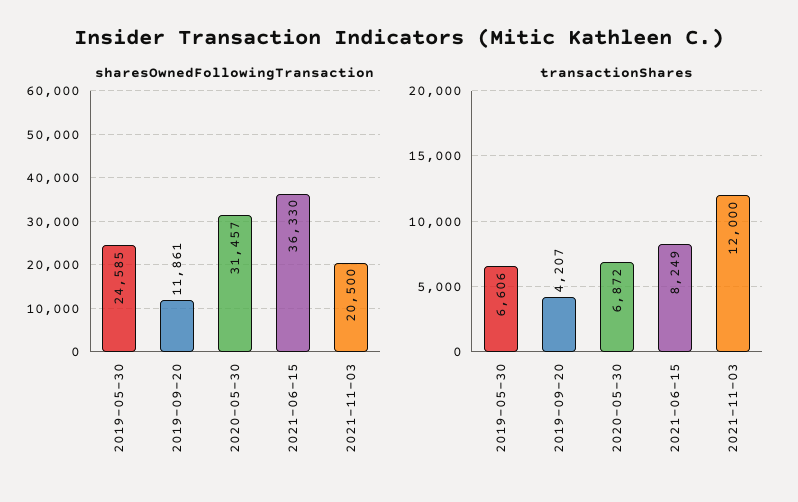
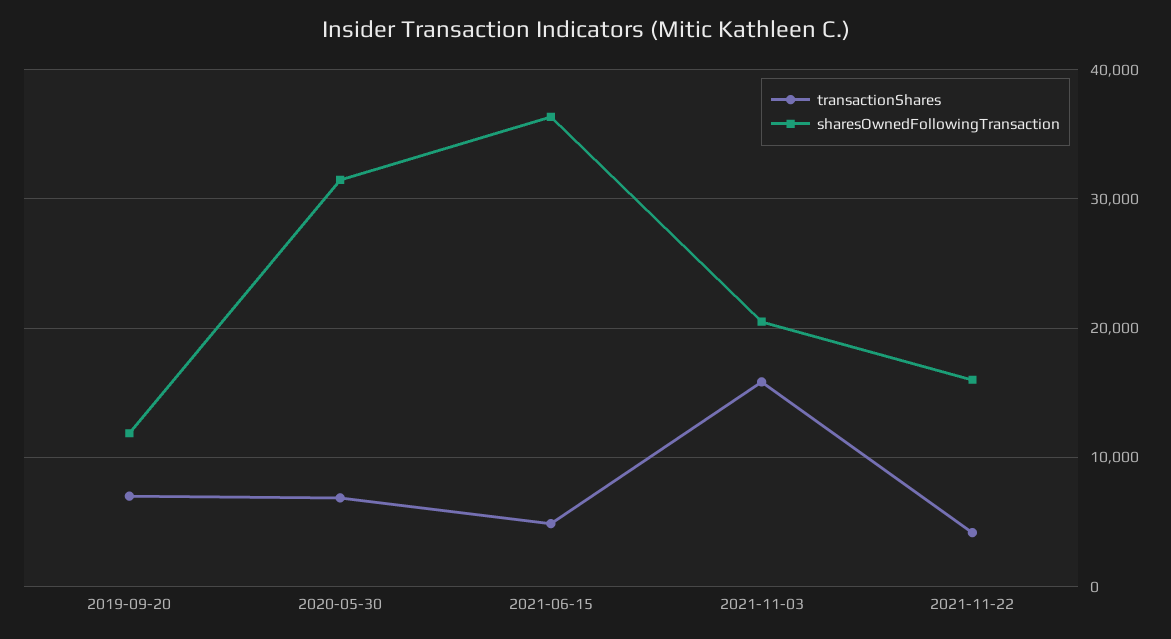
sharesOwnedFollowingTransaction, 2019-05-30: 24585 -> none
transactionShares, 2019-05-30: 6606 -> none
transactionShares, 2019-09-20: 4207 -> 7000
transactionShares, 2021-06-15: 8249 -> 5000
transactionShares, 2021-11-03: 12000 -> 16000
transactionShares, 2021-11-22: none -> 4000
sharesOwnedFollowingTransaction, 2021-11-22: none -> 16000

